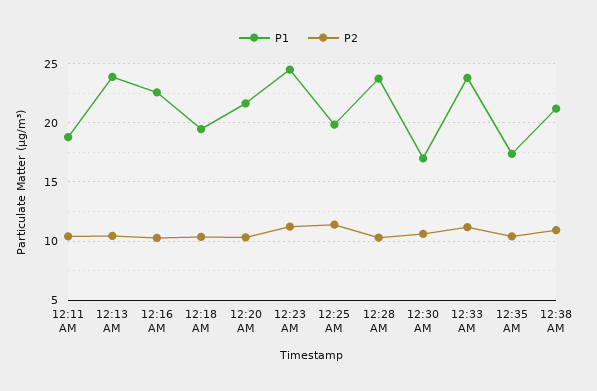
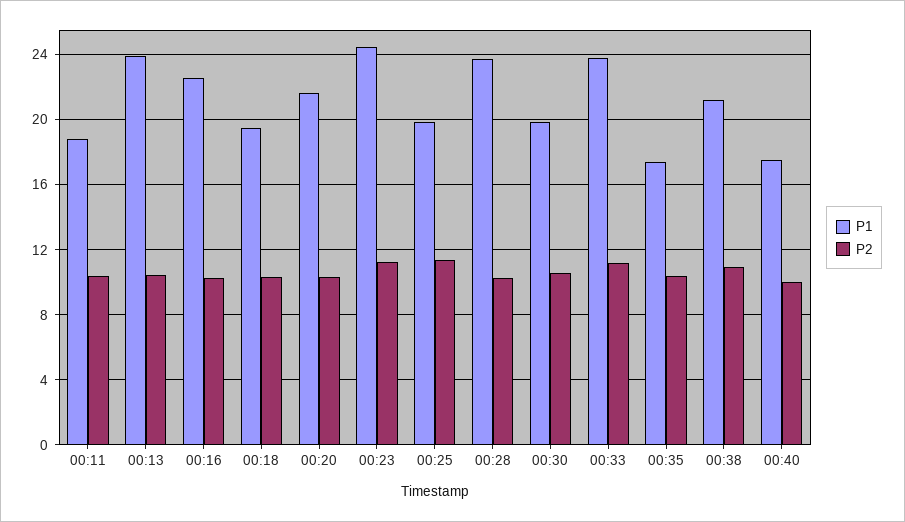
P1, 12:30 AM: 17 -> 20
P1, 00:40: none -> 17.5
P2, 00:40: none -> 10

